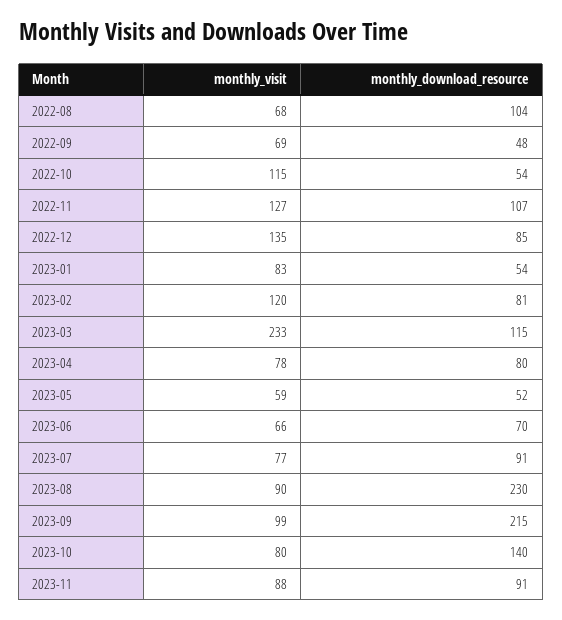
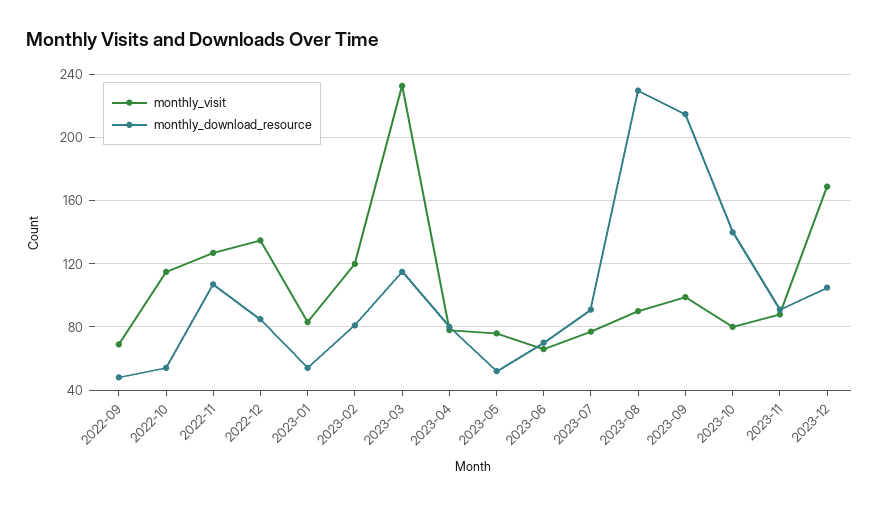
monthly_visit, 2022-08: 68 -> none
monthly_download_resource, 2022-08: 104 -> none
monthly_visit, 2023-05: 59 -> 75
monthly_visit, 2023-12: none -> 170
monthly_download_resource, 2023-12: none -> 105

